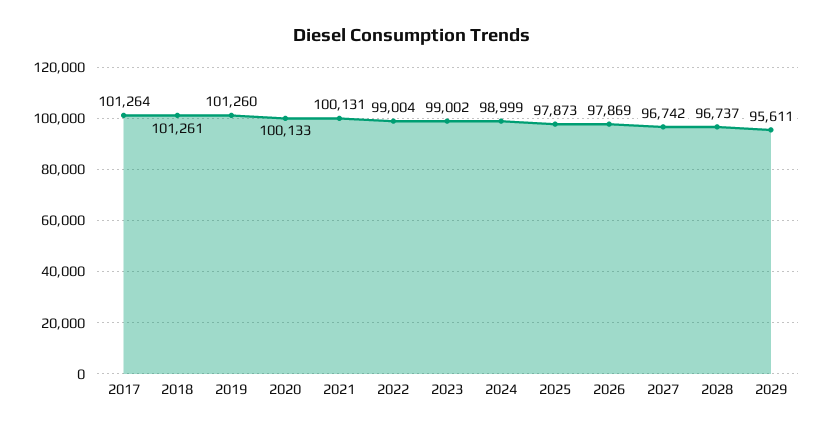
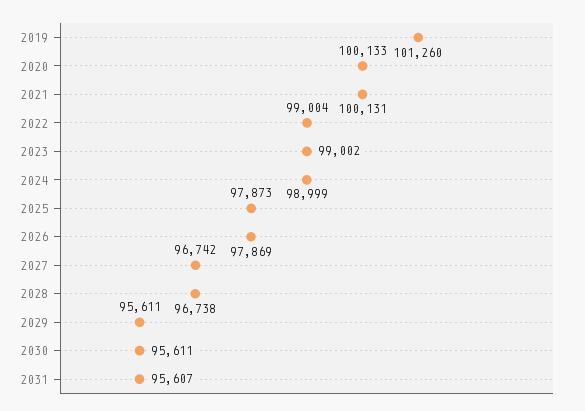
2017: 101264 -> none
2018: 101261 -> none
2028: 96737 -> 96738
2030: none -> 95611
2031: none -> 95607

